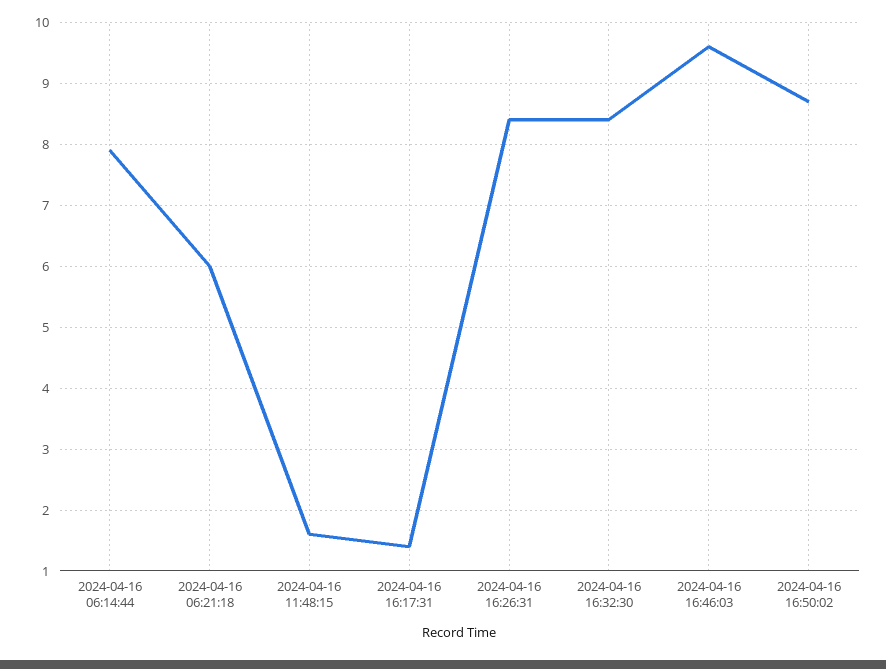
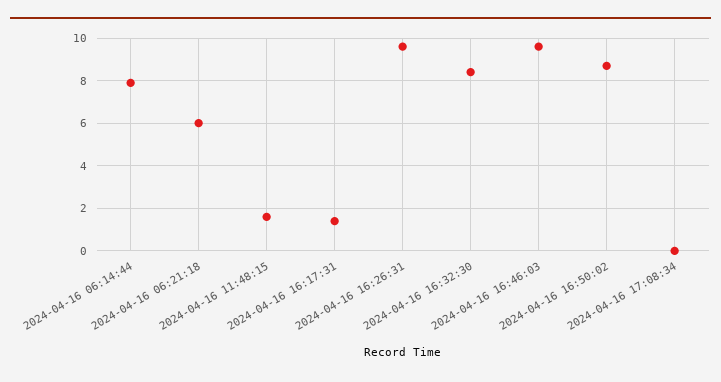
2024-04-16 16:26:31: 8.4 -> 9.5
2024-04-16 17:08:34: none -> 0

